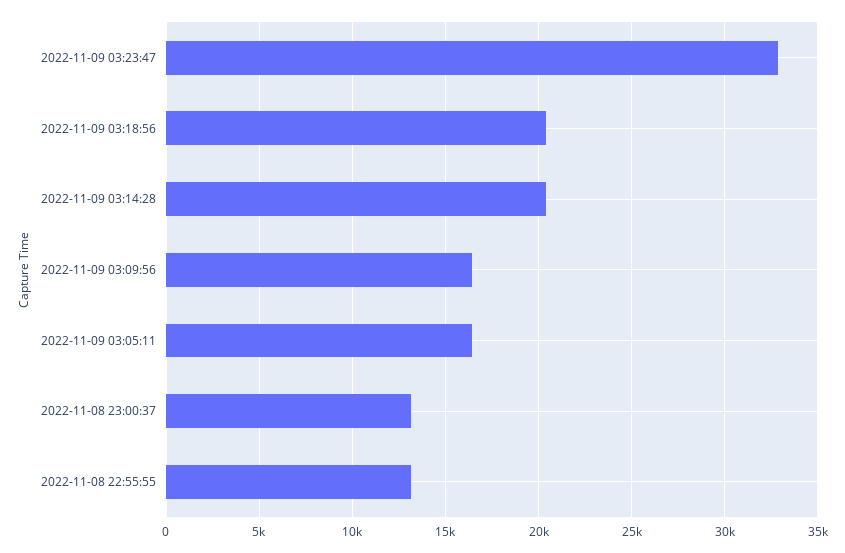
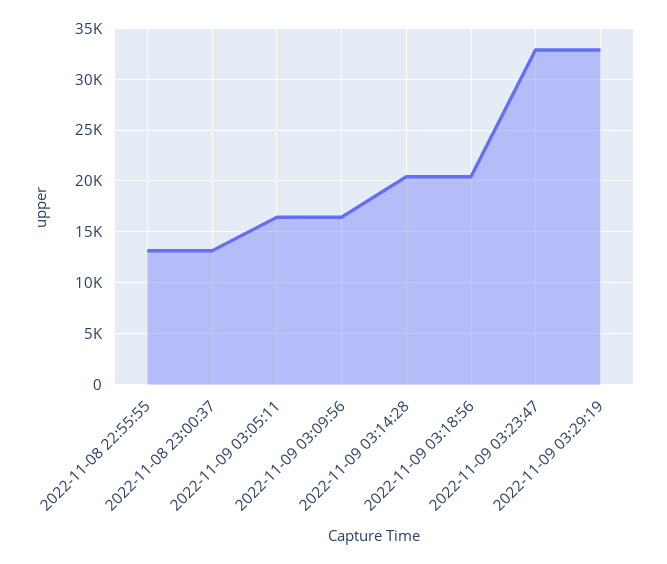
2022-11-09 03:29:19: none -> 33000

